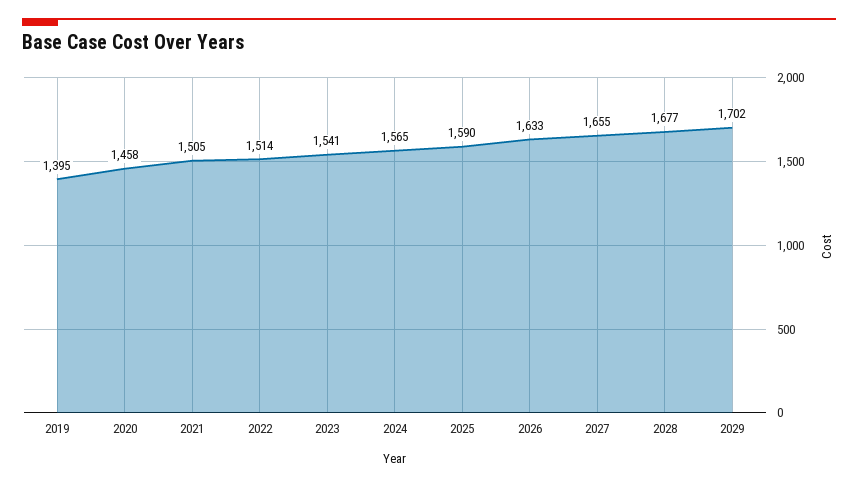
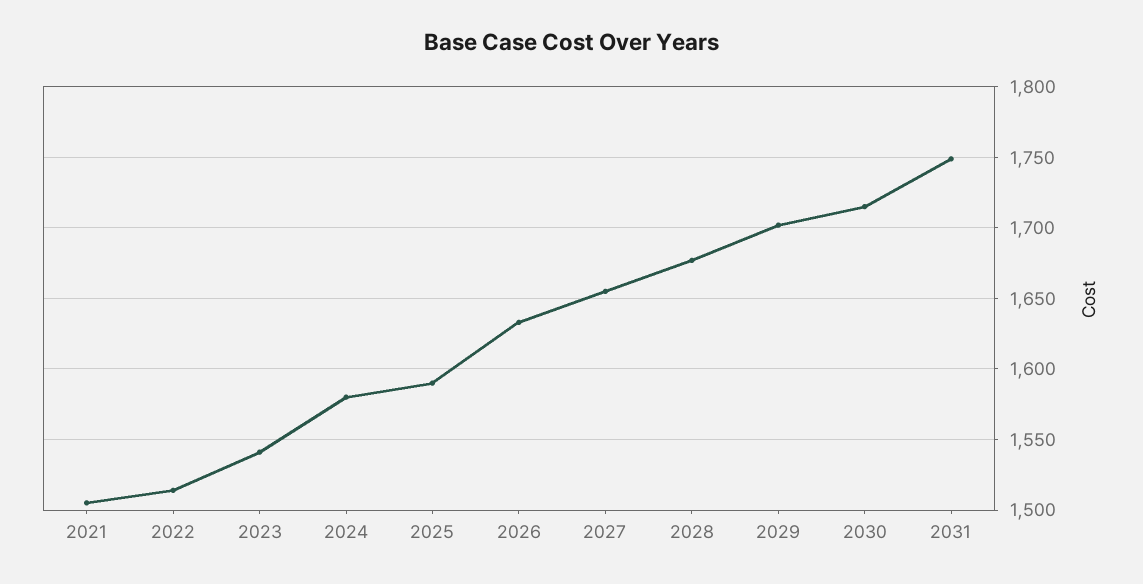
2019: 1395 -> none
2020: 1458 -> none
2024: 1565 -> 1580
2030: none -> 1715
2031: none -> 1750

